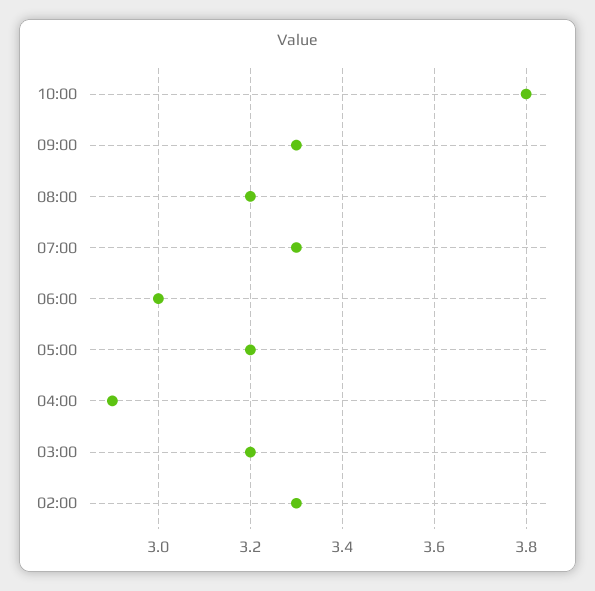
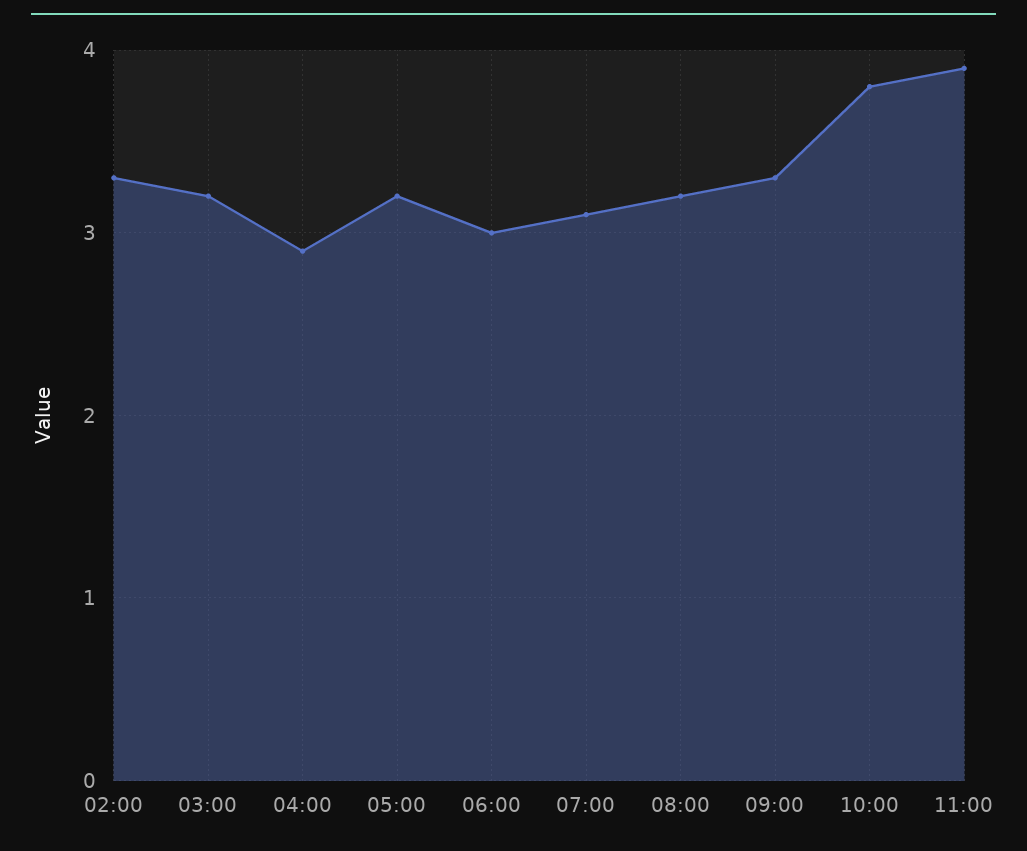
07:00: 3.3 -> 3.1
11:00: none -> 3.9

